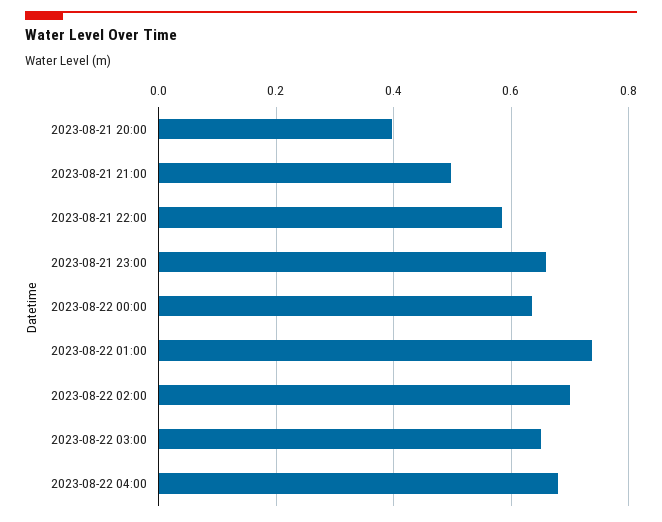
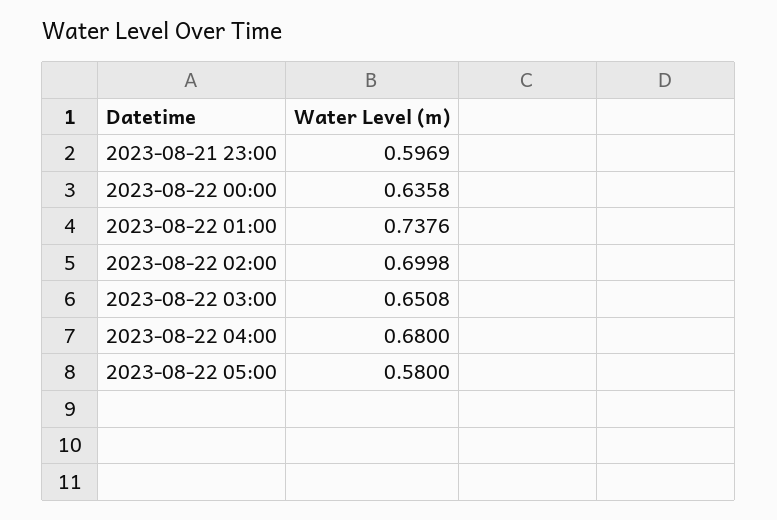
2023-08-21 20:00: 0.4 -> none
2023-08-21 21:00: 0.5 -> none
2023-08-21 22:00: 0.58 -> none
2023-08-21 23:00: 0.66 -> 0.5969
2023-08-22 05:00: none -> 0.58

